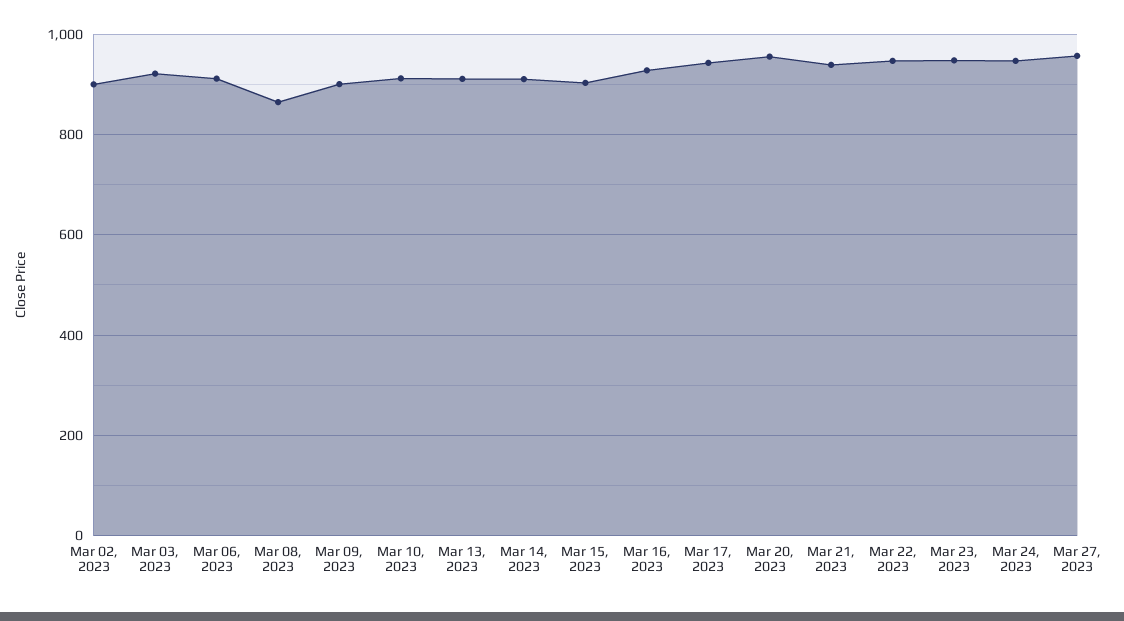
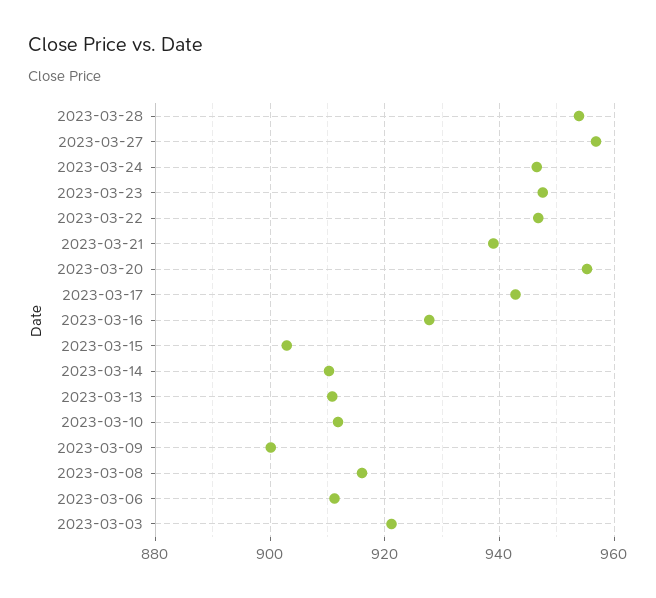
Mar 02, 2023: 900 -> none
Mar 08, 2023: 860 -> 916
2023-03-28: none -> 954

